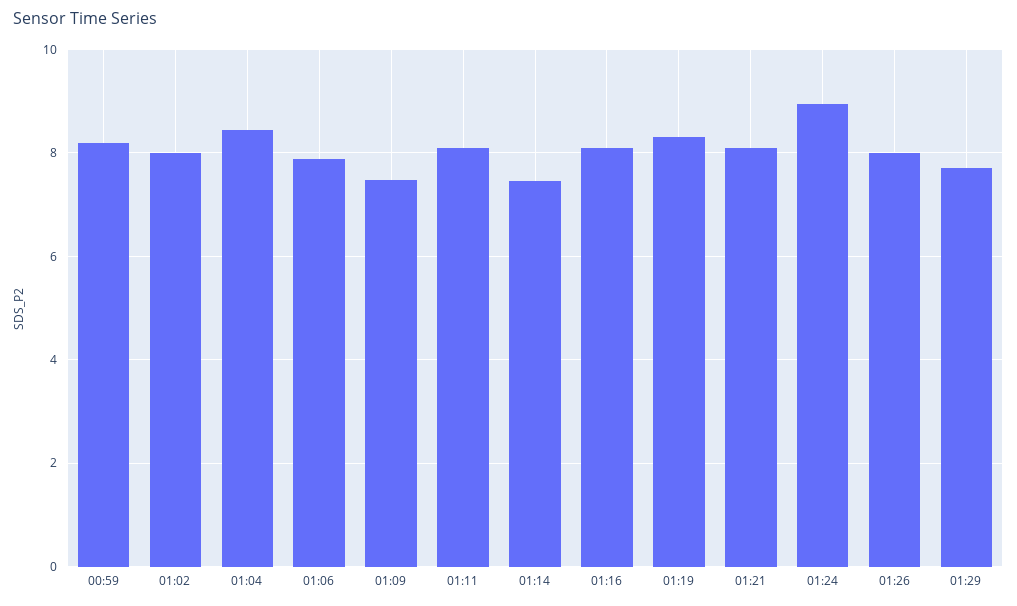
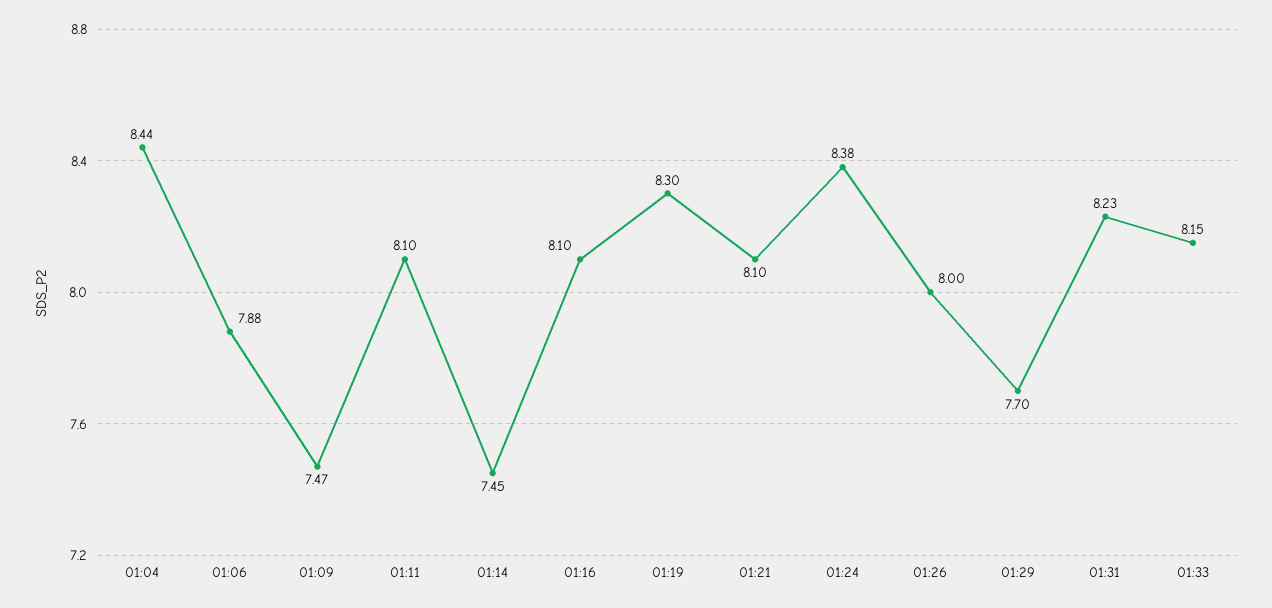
00:59: 8.2 -> none
01:02: 8 -> none
01:24: 9 -> 8.38
01:31: none -> 8.23
01:33: none -> 8.15

